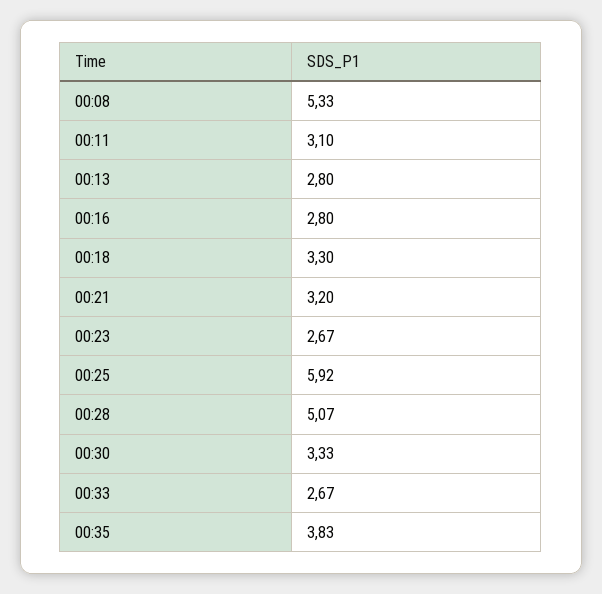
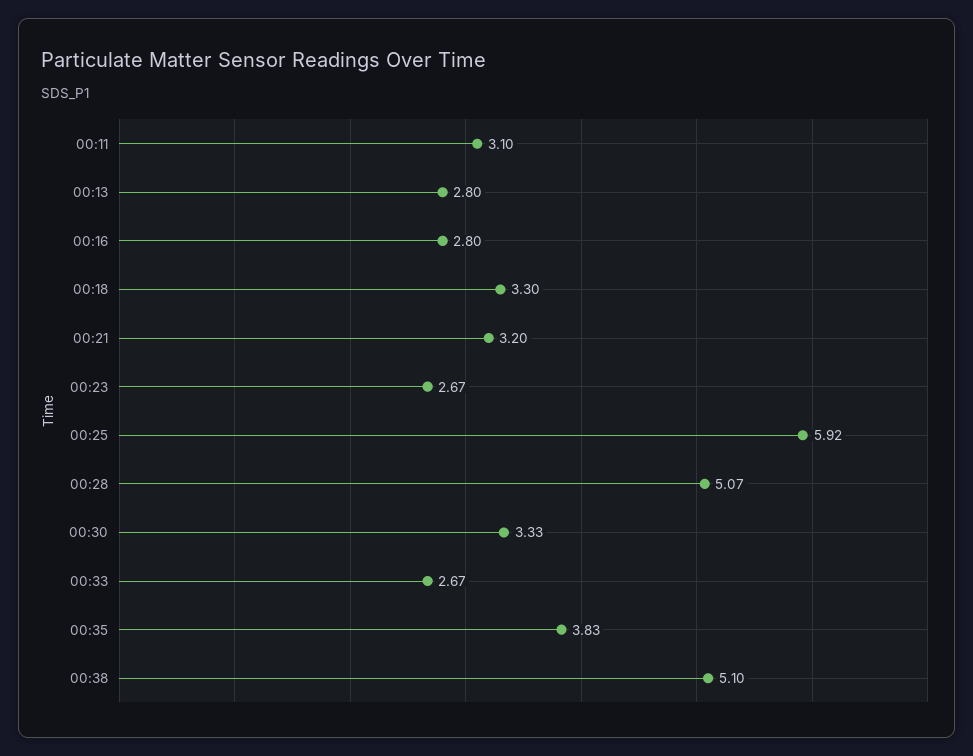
00:08: 5.33 -> none
00:38: none -> 5.1

